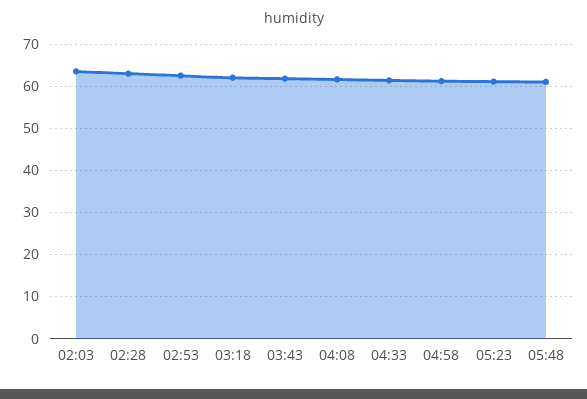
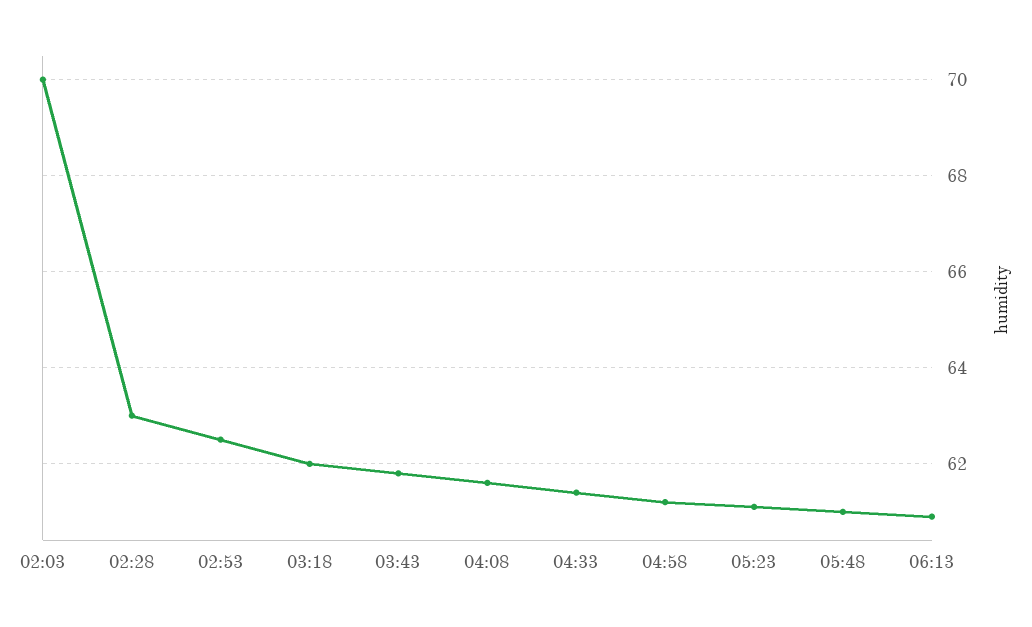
02:03: 64 -> 70
06:13: none -> 61

